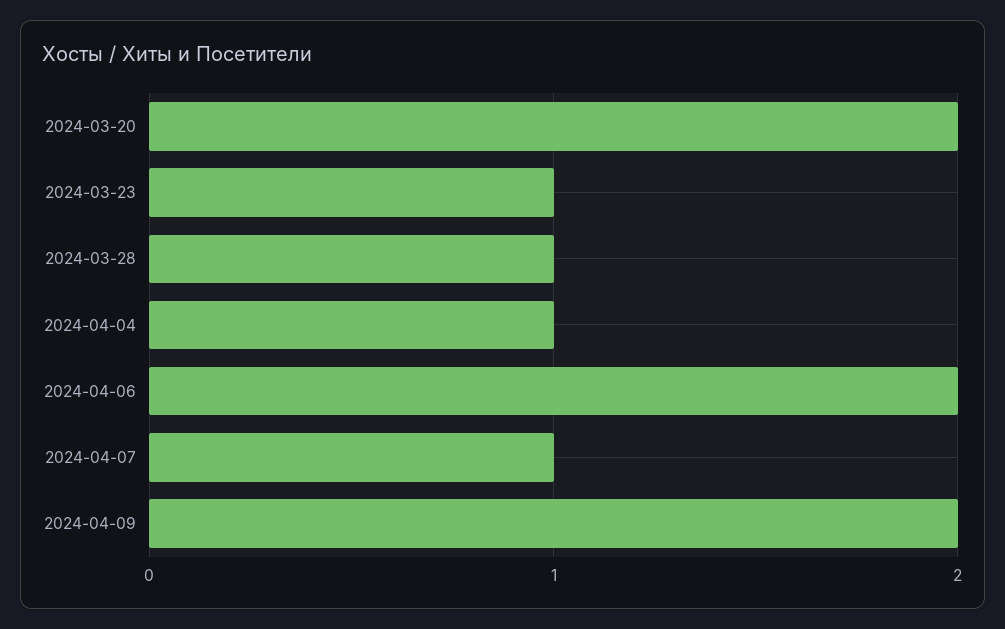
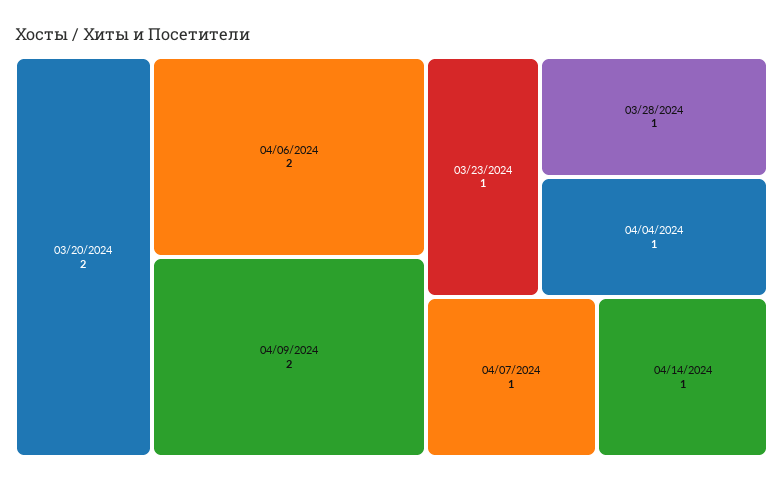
04/14/2024: none -> 1

